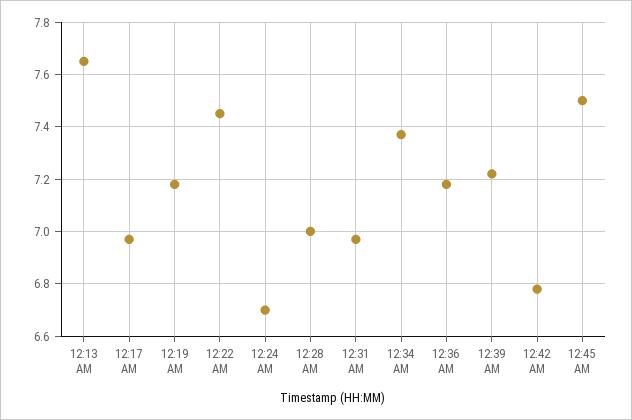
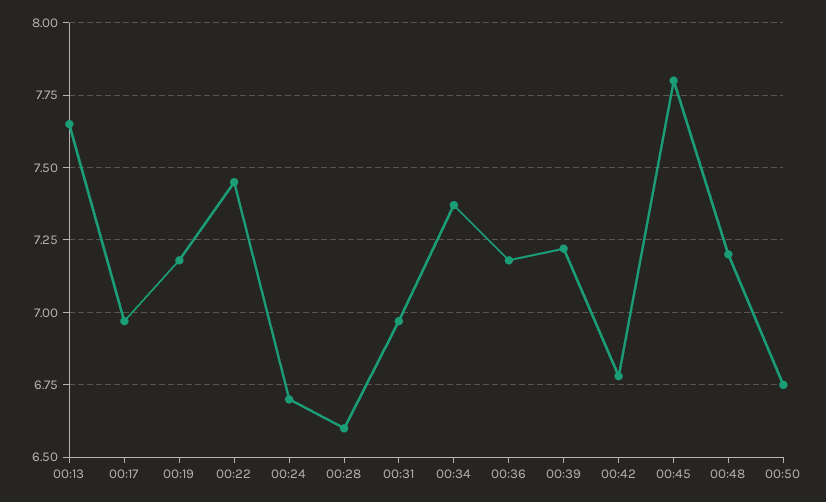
12:28 AM: 7 -> 6.6
12:45 AM: 7.5 -> 7.8
00:48: none -> 7.2
00:50: none -> 6.75

